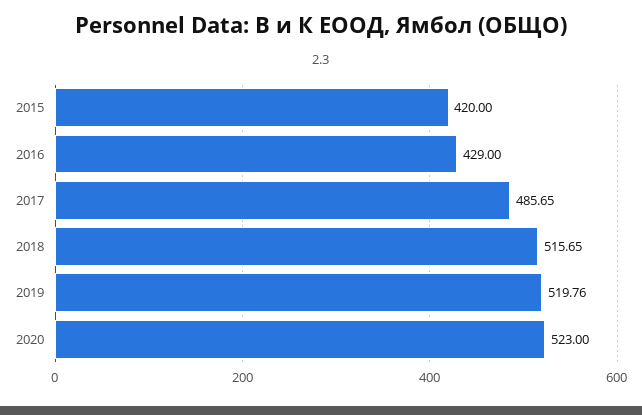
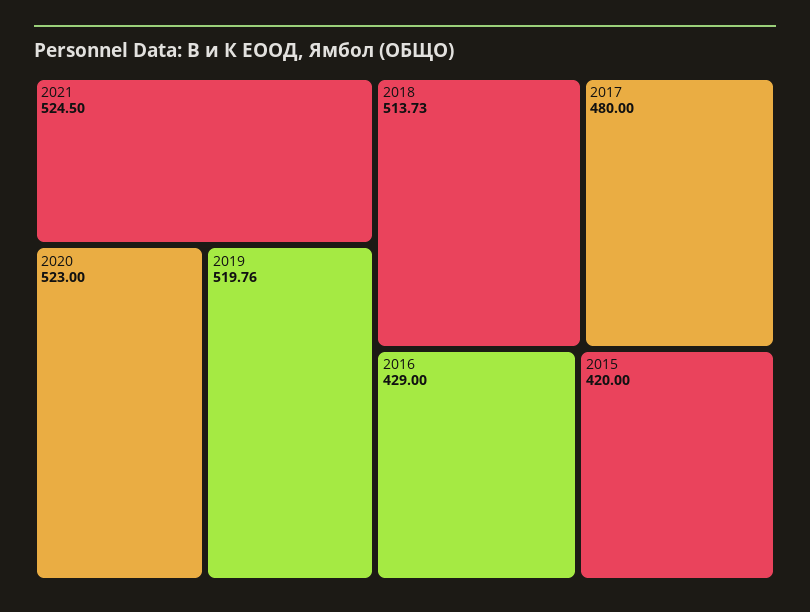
2017: 485.65 -> 480
2018: 515.65 -> 513.73
2021: none -> 524.5

